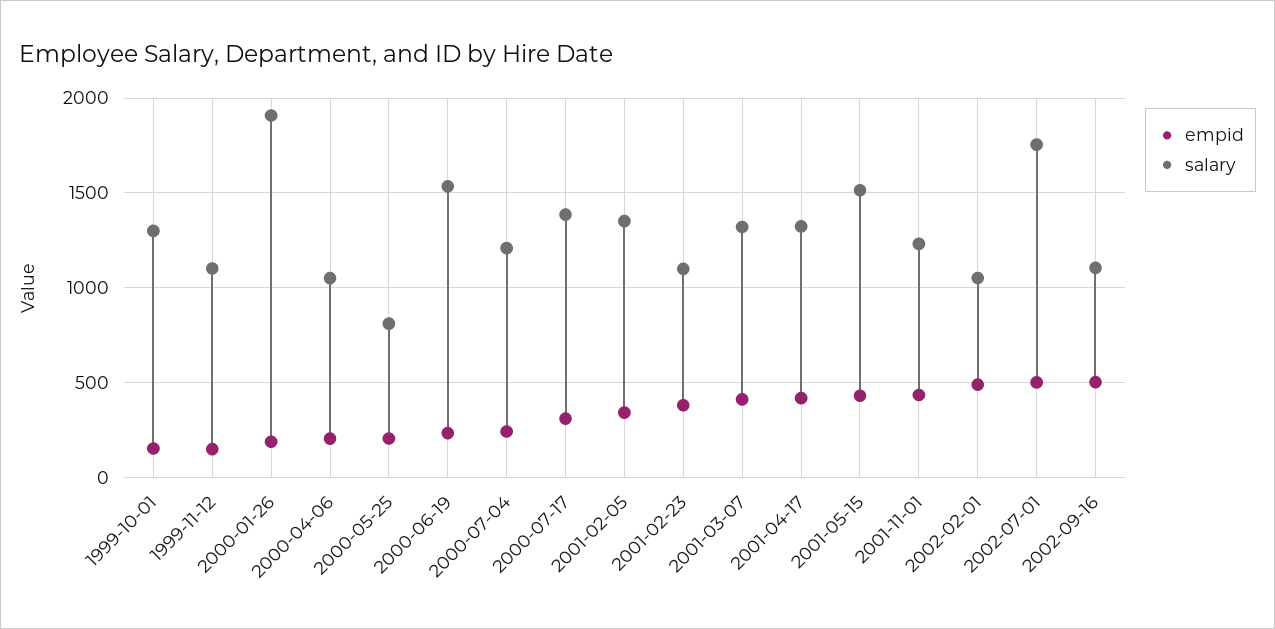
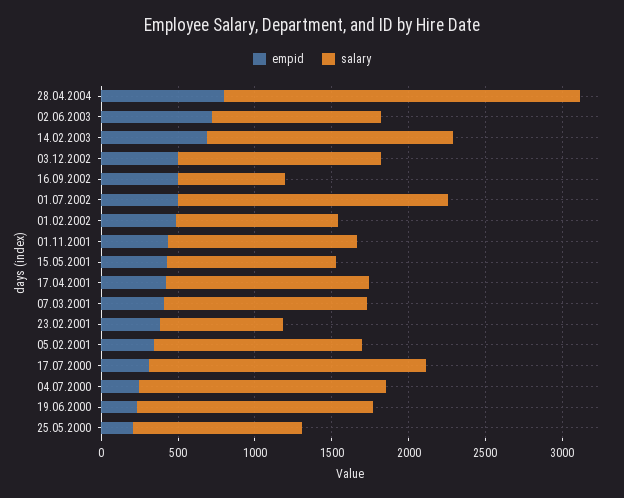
empid, 1999-10-01: 150 -> none
salary, 1999-10-01: 1300 -> none
empid, 1999-11-12: 150 -> none
salary, 1999-11-12: 1100 -> none
empid, 2000-01-26: 200 -> none
salary, 2000-01-26: 1900 -> none
empid, 2000-04-06: 200 -> none
salary, 2000-04-06: 1050 -> none
salary, 2000-05-25: 800 -> 1100
salary, 2000-07-04: 1200 -> 1600
salary, 2000-07-17: 1400 -> 1800
salary, 2001-02-23: 1100 -> 800
salary, 2001-05-15: 1500 -> 1100
salary, 2002-09-16: 1100 -> 700
empid, 28.04.2004: none -> 800
salary, 28.04.2004: none -> 2300
empid, 02.06.2003: none -> 700
salary, 02.06.2003: none -> 1100
empid, 14.02.2003: none -> 700
salary, 14.02.2003: none -> 1600
empid, 03.12.2002: none -> 500
salary, 03.12.2002: none -> 1300

